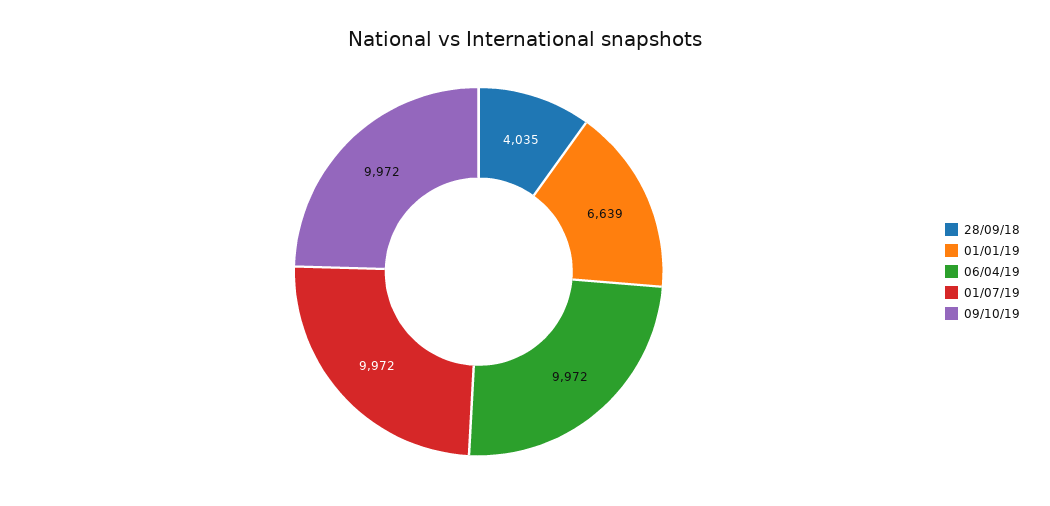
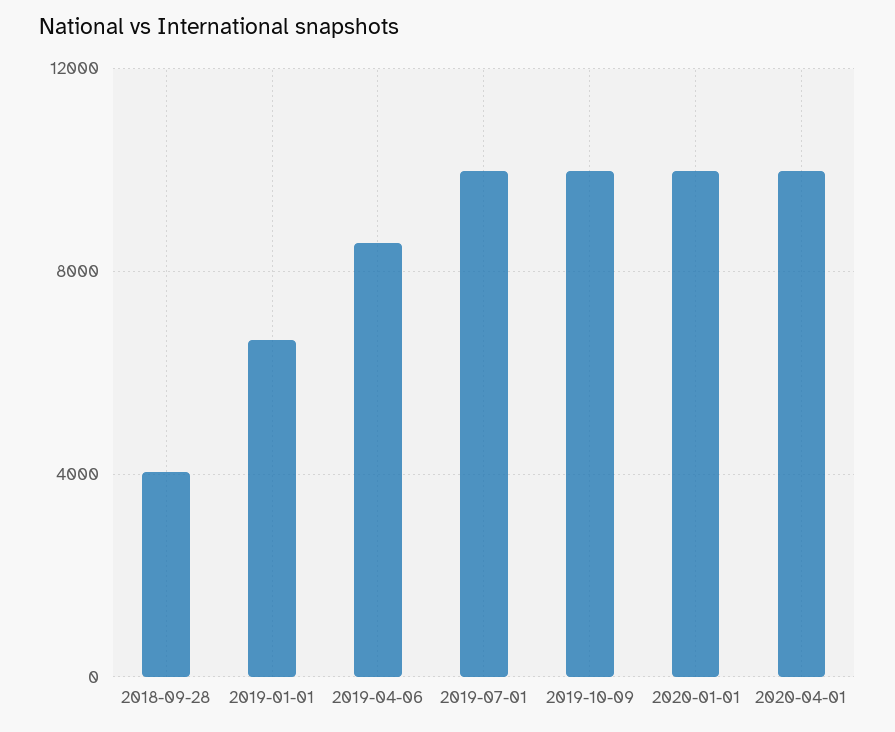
06/04/19: 9972 -> 8500
2020-01-01: none -> 10000
2020-04-01: none -> 10000

